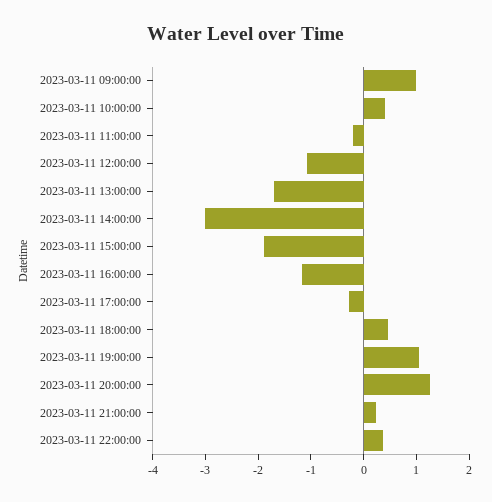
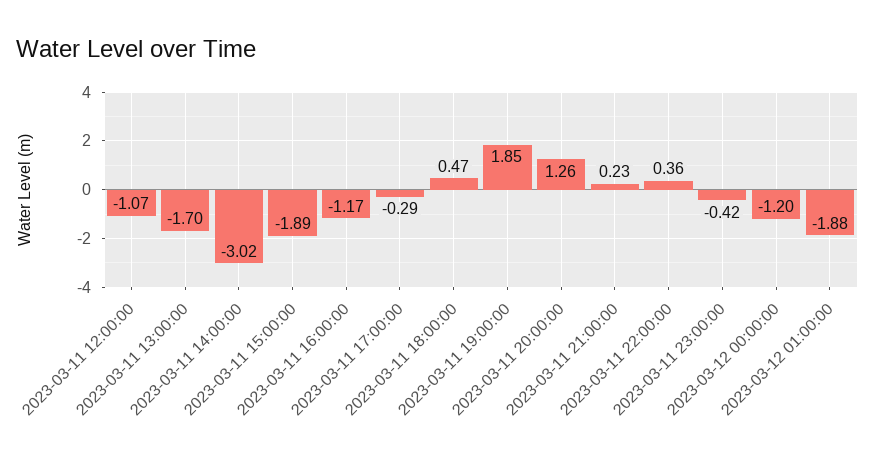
2023-03-11 09:00:00: 1 -> none
2023-03-11 10:00:00: 0.4 -> none
2023-03-11 11:00:00: -0.2 -> none
2023-03-11 19:00:00: 1 -> 1.85
2023-03-11 23:00:00: none -> -0.42
2023-03-12 00:00:00: none -> -1.2
2023-03-12 01:00:00: none -> -1.88

